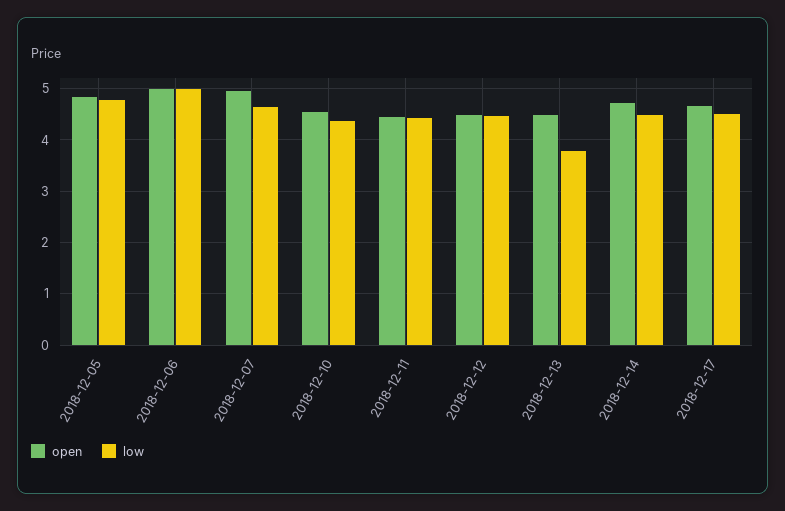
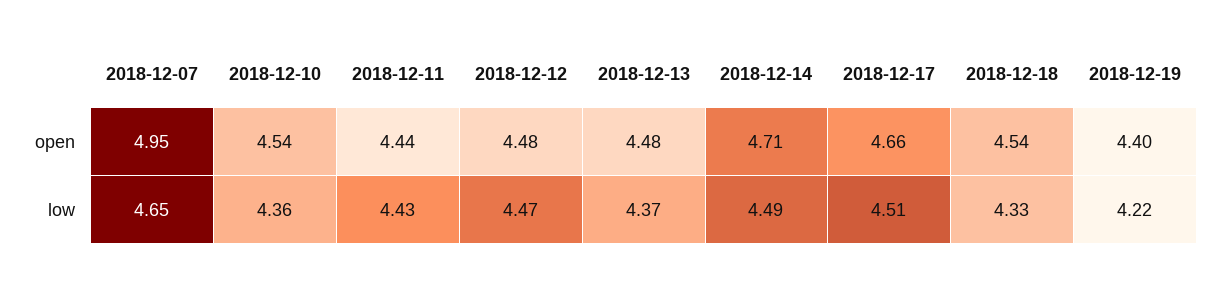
open, 2018-12-05: 4.8 -> none
low, 2018-12-05: 4.8 -> none
open, 2018-12-06: 5 -> none
low, 2018-12-06: 5 -> none
low, 2018-12-13: 3.8 -> 4.37
open, 2018-12-18: none -> 4.54
open, 2018-12-19: none -> 4.4
low, 2018-12-18: none -> 4.33
low, 2018-12-19: none -> 4.22

